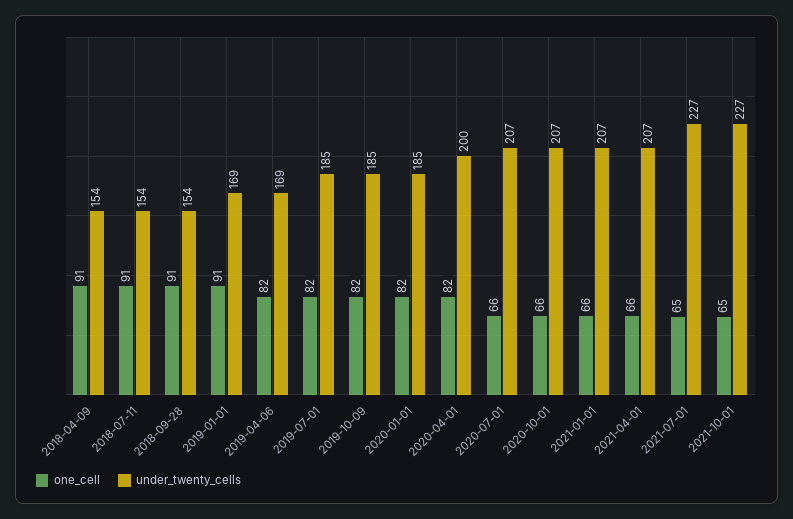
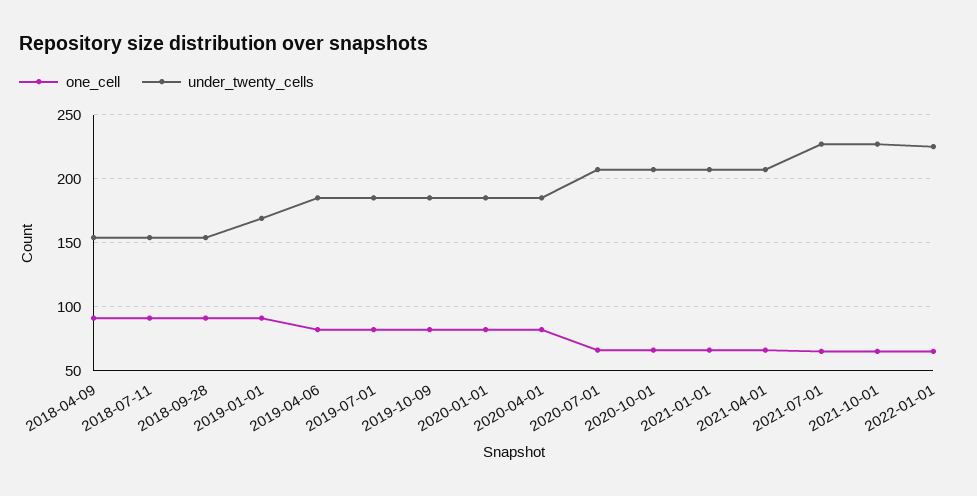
under_twenty_cells, 2019-04-06: 169 -> 185
under_twenty_cells, 2020-04-01: 200 -> 185
one_cell, 2022-01-01: none -> 65
under_twenty_cells, 2022-01-01: none -> 225

